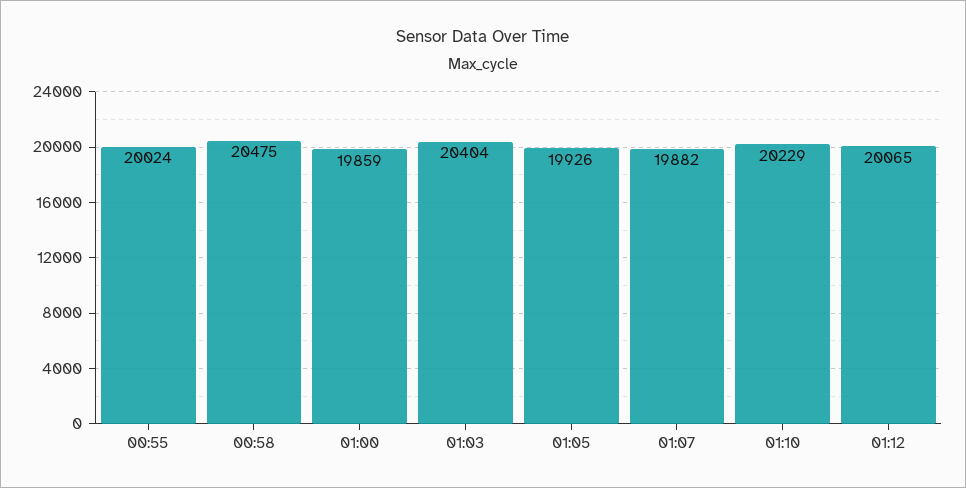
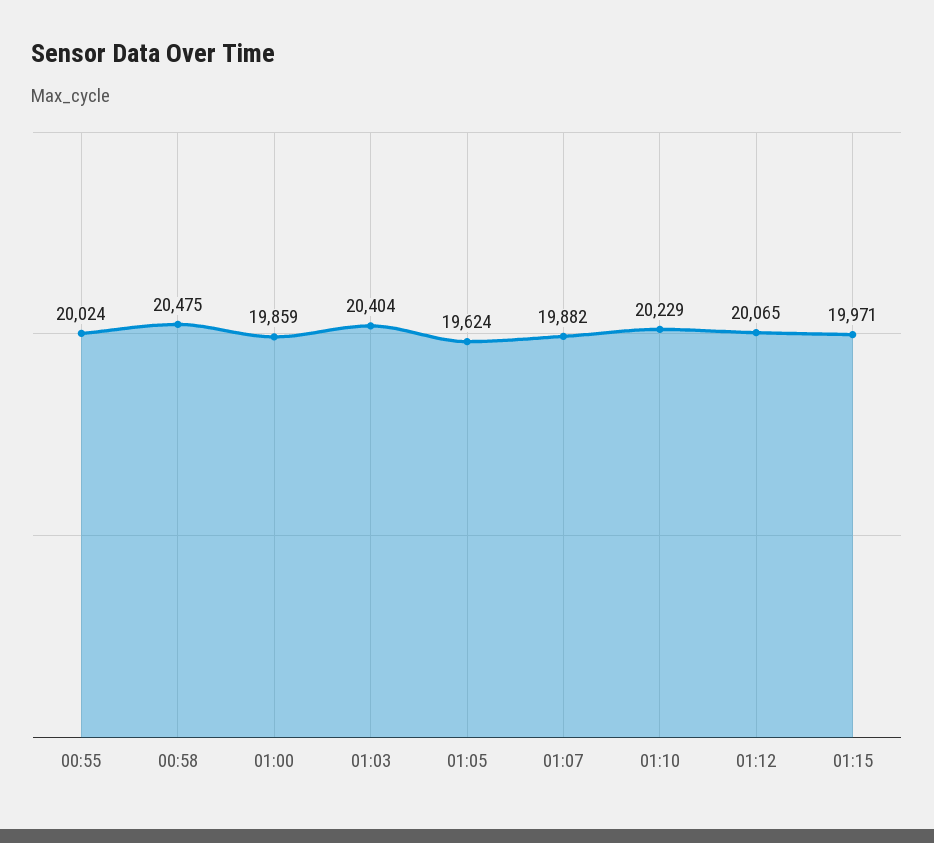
01:05: 19926 -> 19624
01:15: none -> 19971

